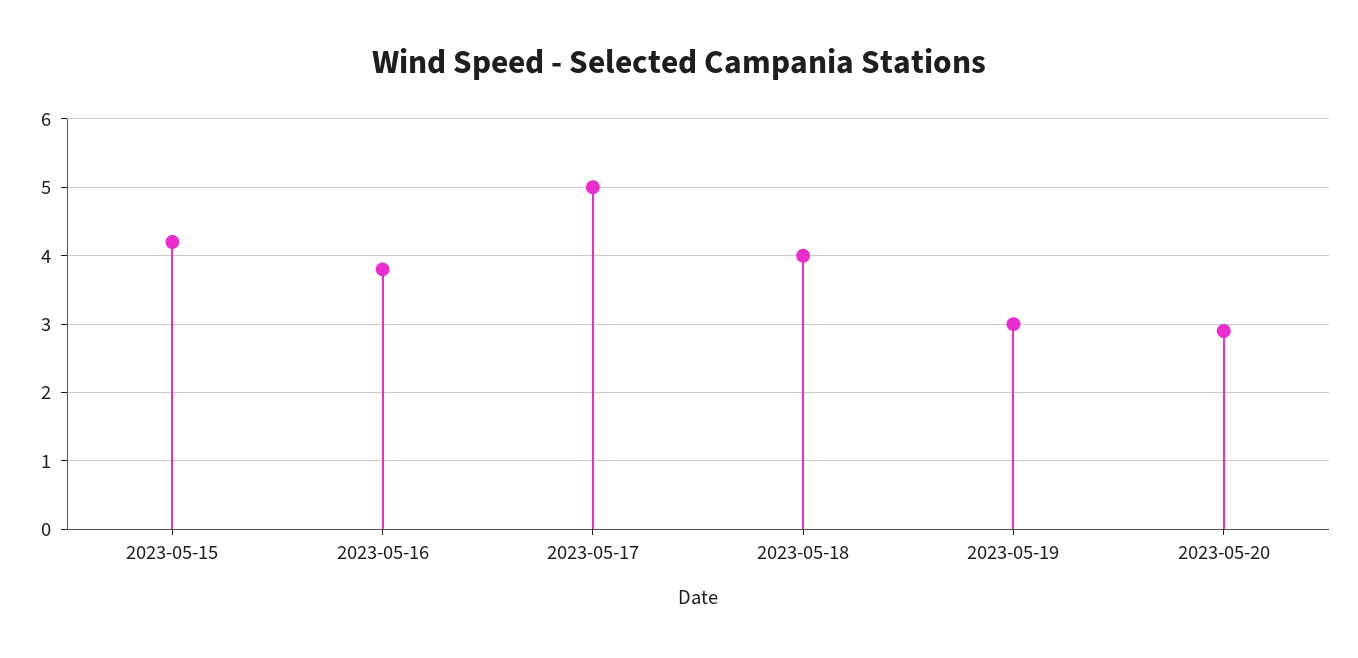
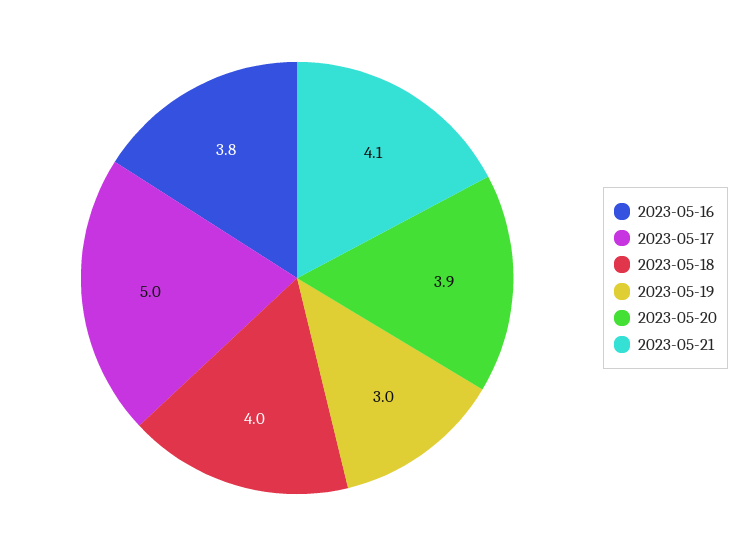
2023-05-15: 4.2 -> none
2023-05-20: 2.9 -> 3.9
2023-05-21: none -> 4.1

